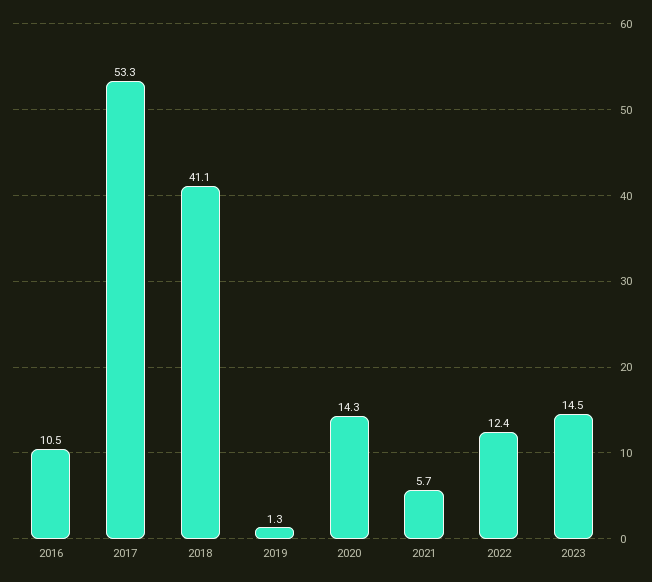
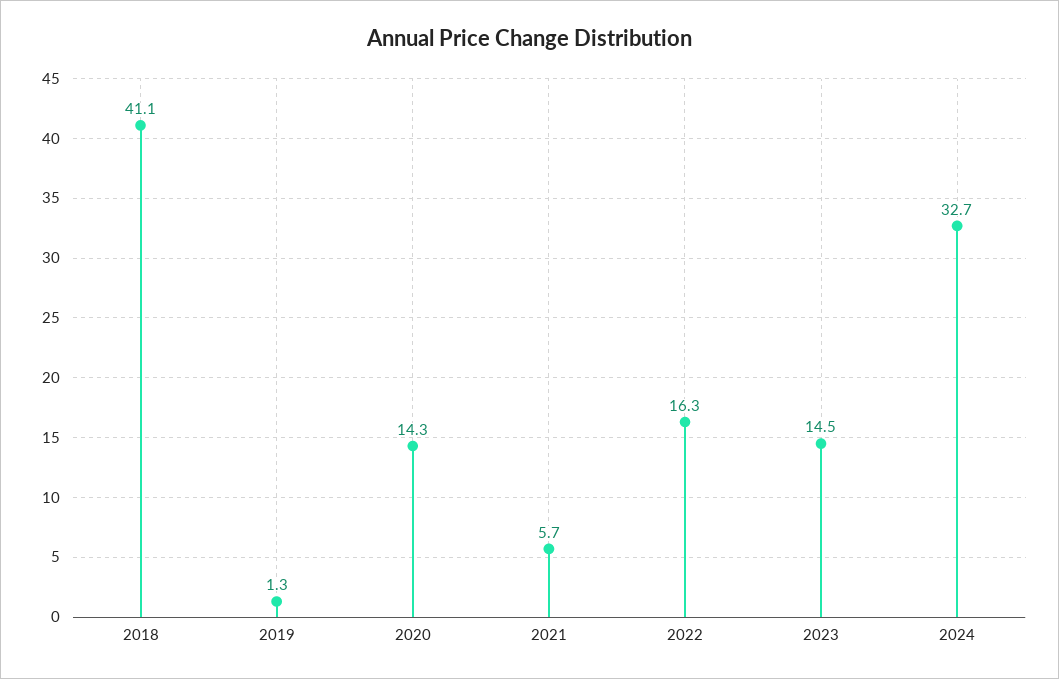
2016: 10.5 -> none
2017: 53.3 -> none
2022: 12.4 -> 16.3
2024: none -> 32.7

